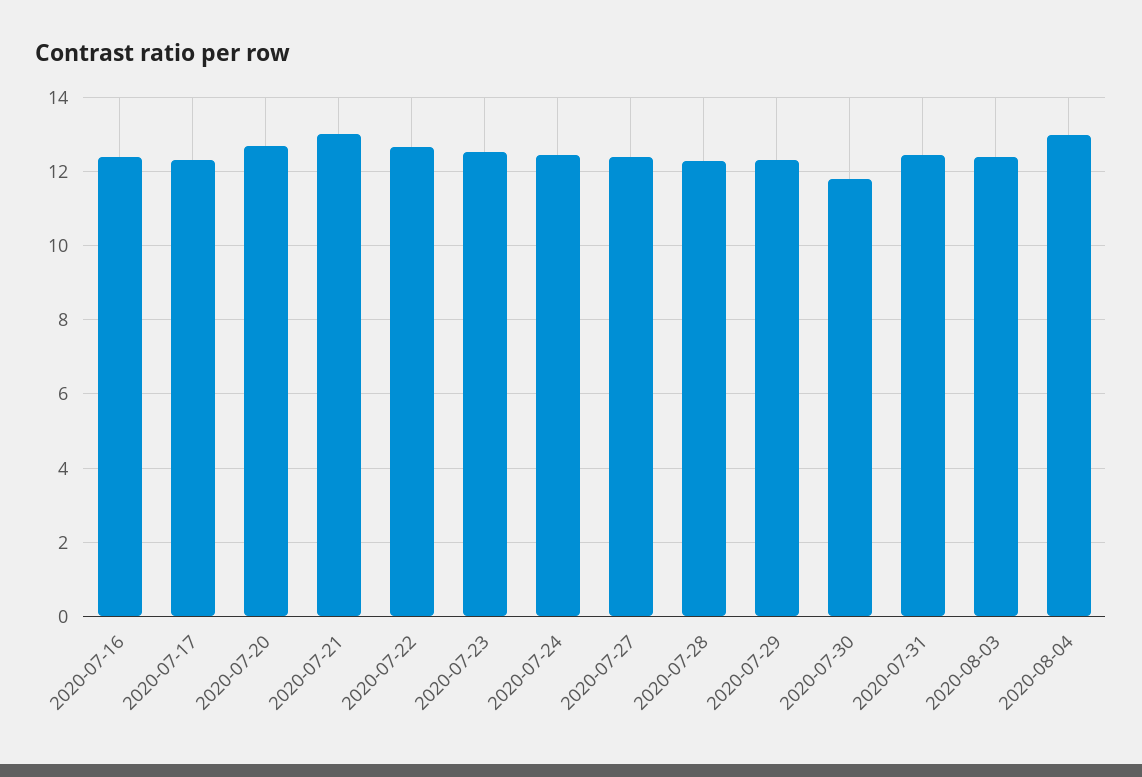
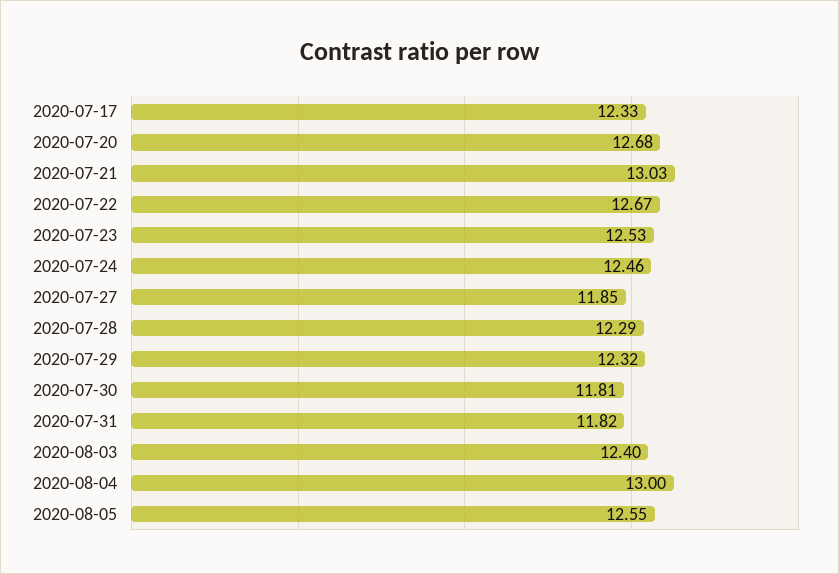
2020-07-16: 12.4 -> none
2020-07-27: 12.4 -> 11.85
2020-07-31: 12.4 -> 11.82
2020-08-05: none -> 12.55

